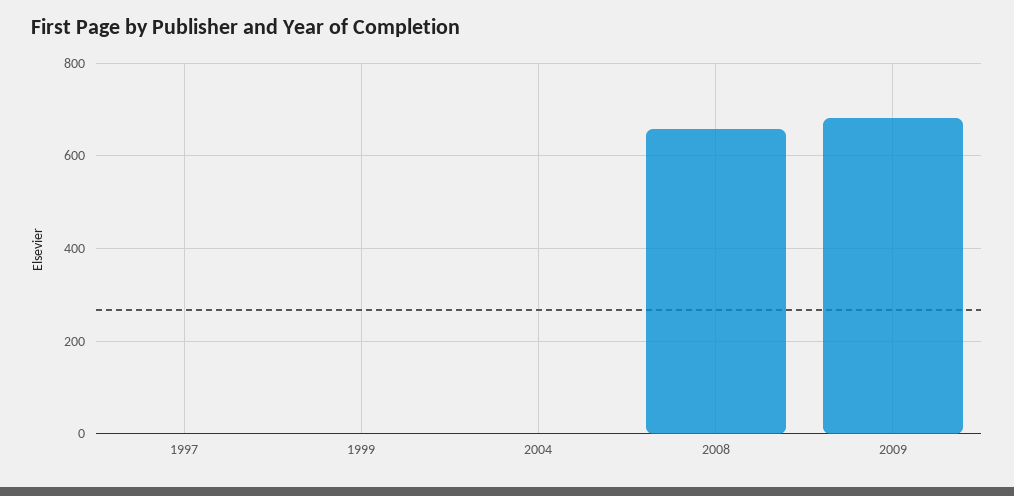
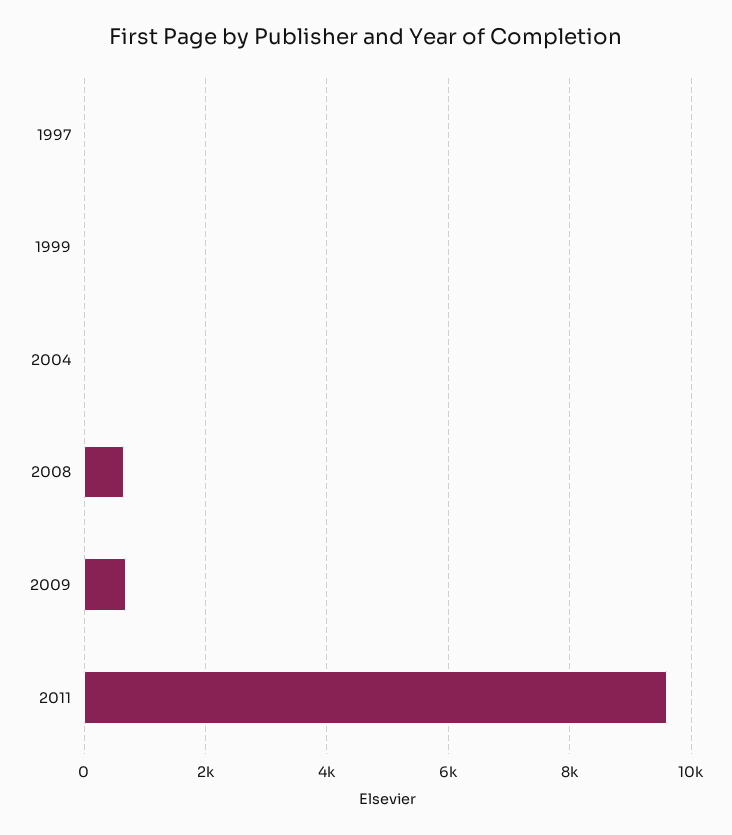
2011: none -> 9600

